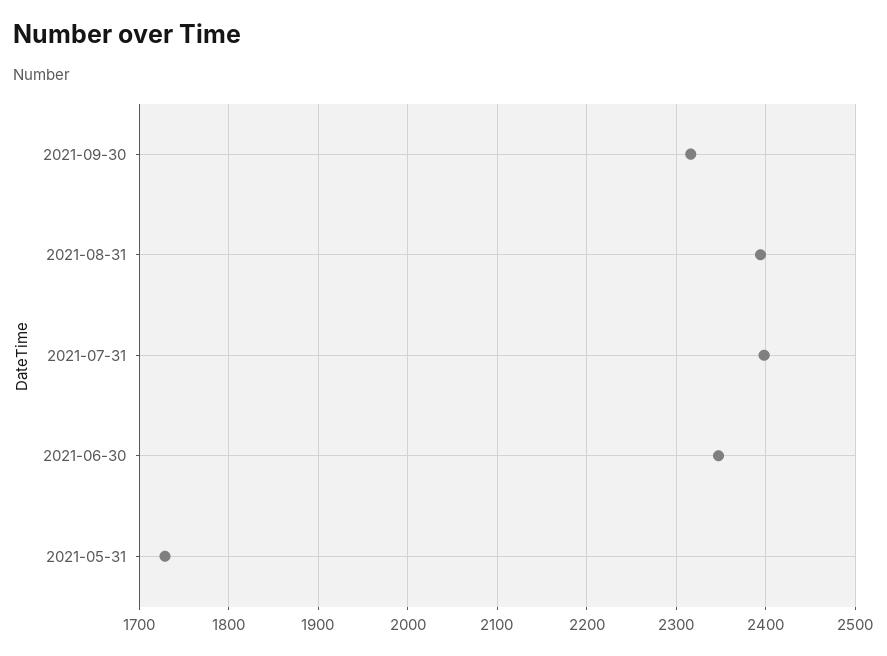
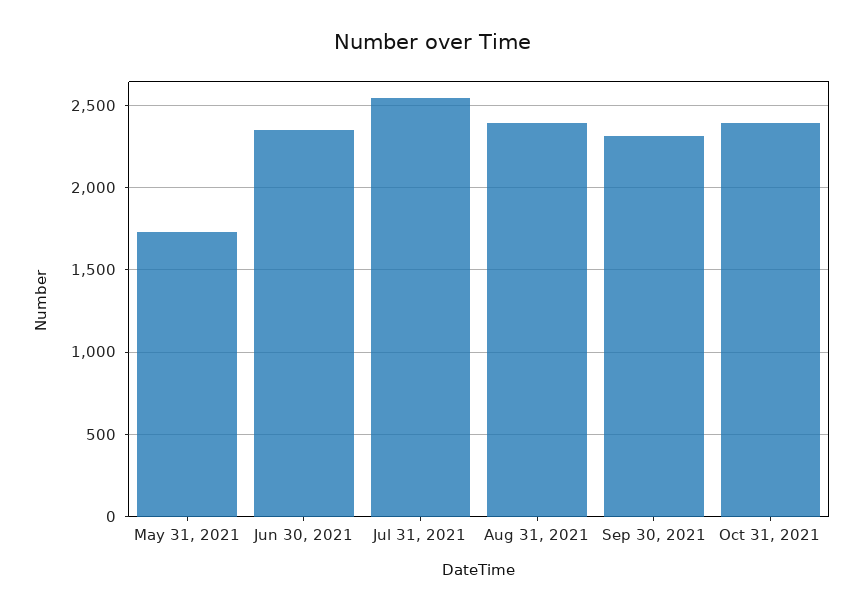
2021-07-31: 2400 -> 2550
Oct 31, 2021: none -> 2400

